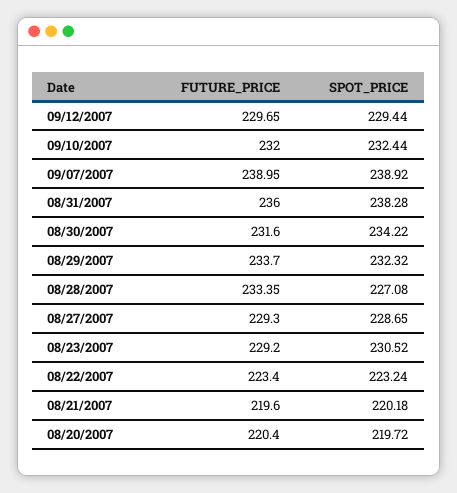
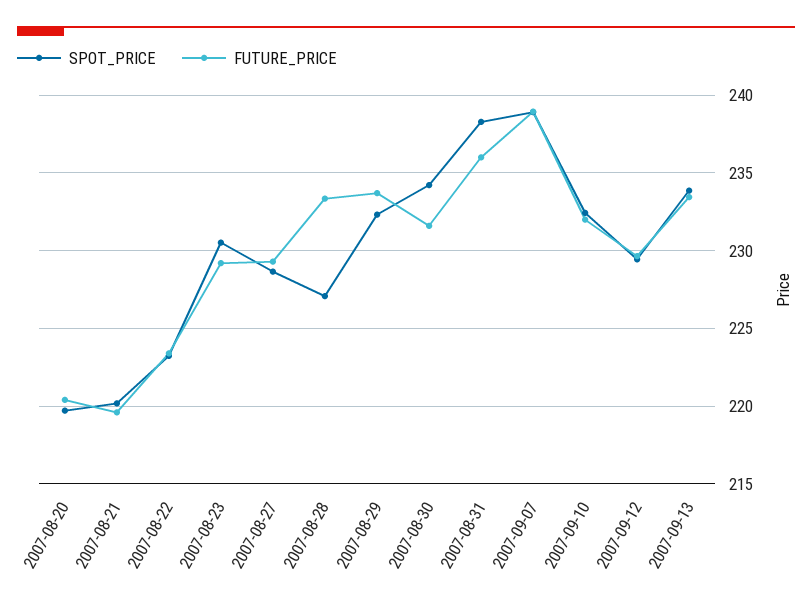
SPOT_PRICE, 2007-09-13: none -> 234
FUTURE_PRICE, 2007-09-13: none -> 233.5

